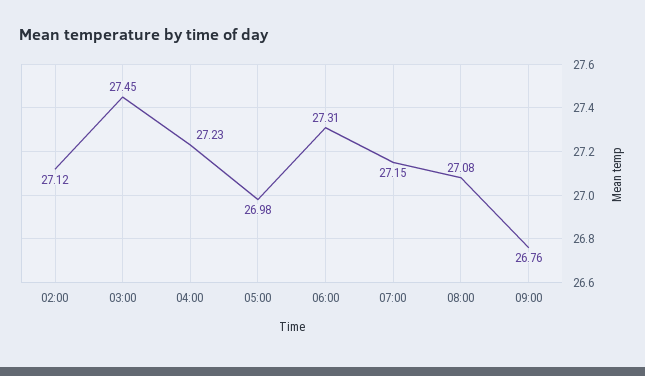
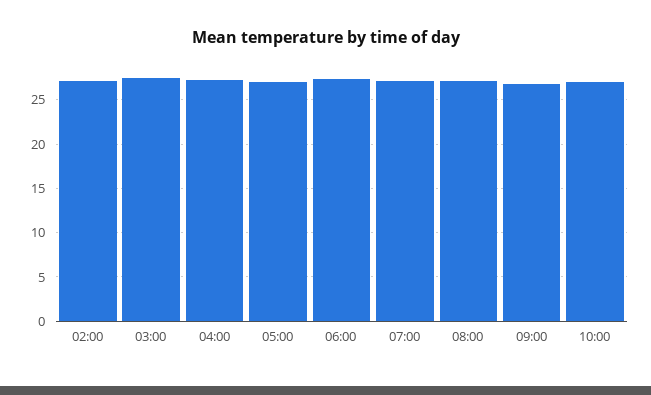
10:00: none -> 27

